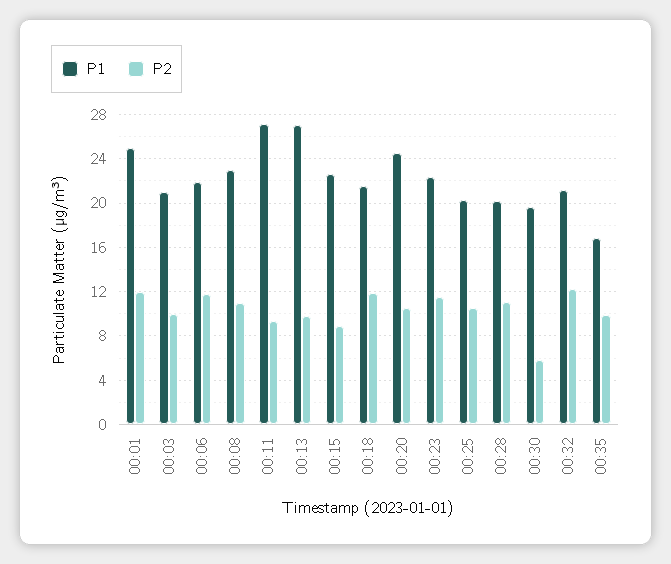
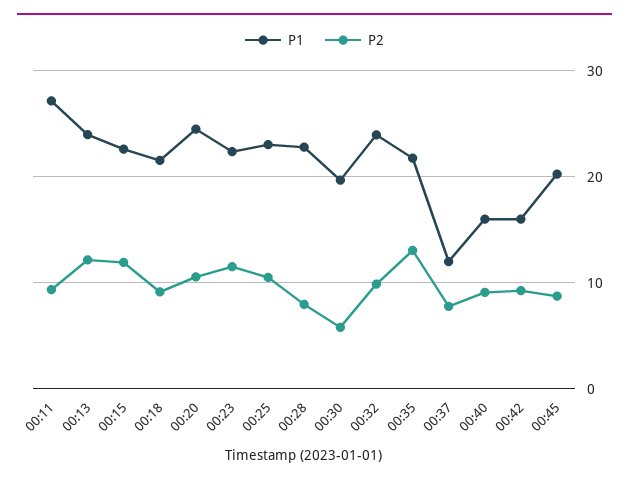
P1, 00:01: 25 -> none
P2, 00:01: 12 -> none
P1, 00:03: 21 -> none
P2, 00:03: 10 -> none
P1, 00:06: 22 -> none
P2, 00:06: 12 -> none
P1, 00:08: 23 -> none
P2, 00:08: 11 -> none
P1, 00:13: 27 -> 24
P2, 00:13: 10 -> 12
P2, 00:15: 9 -> 12
P2, 00:18: 12 -> 9
P1, 00:25: 20 -> 23
P1, 00:28: 20 -> 23
P2, 00:28: 11 -> 8
P1, 00:32: 21 -> 24
P2, 00:32: 12 -> 10
P1, 00:35: 17 -> 22
P2, 00:35: 10 -> 13
P1, 00:37: none -> 12
P2, 00:37: none -> 8
P1, 00:40: none -> 16
P2, 00:40: none -> 9
P1, 00:42: none -> 16
P2, 00:42: none -> 9
P1, 00:45: none -> 20
P2, 00:45: none -> 9

